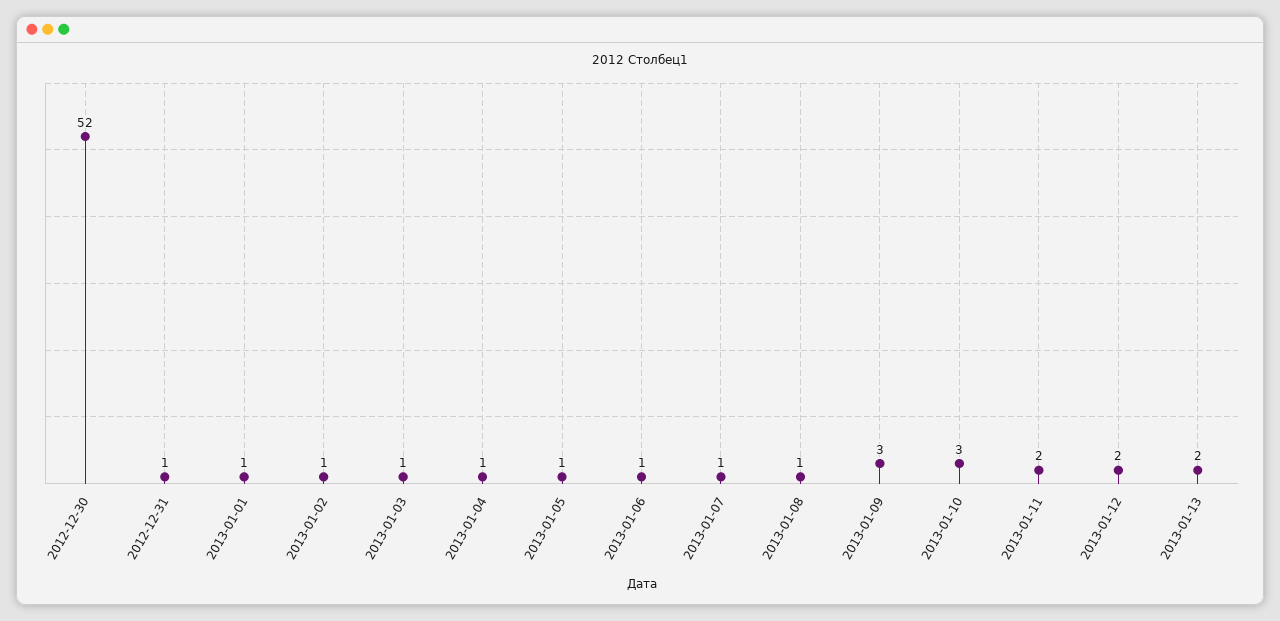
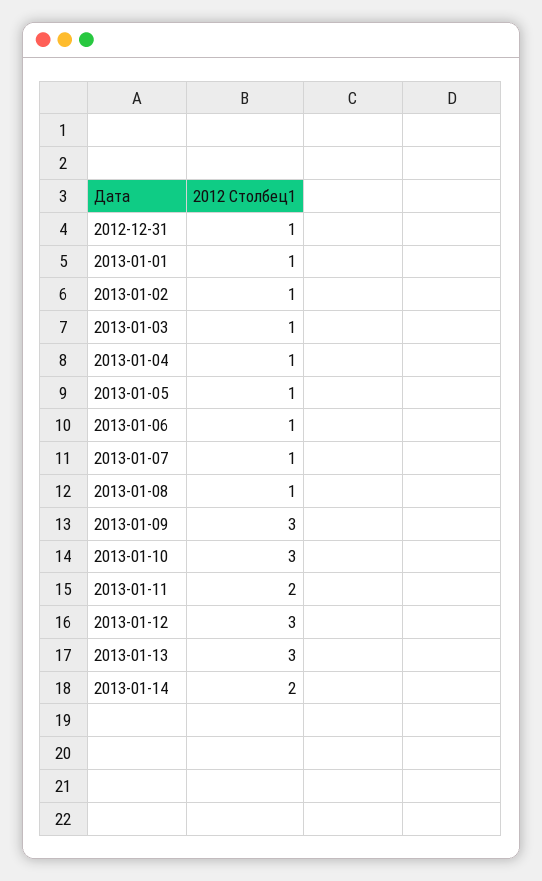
2012-12-30: 52 -> none
2013-01-12: 2 -> 3
2013-01-13: 2 -> 3
2013-01-14: none -> 2

